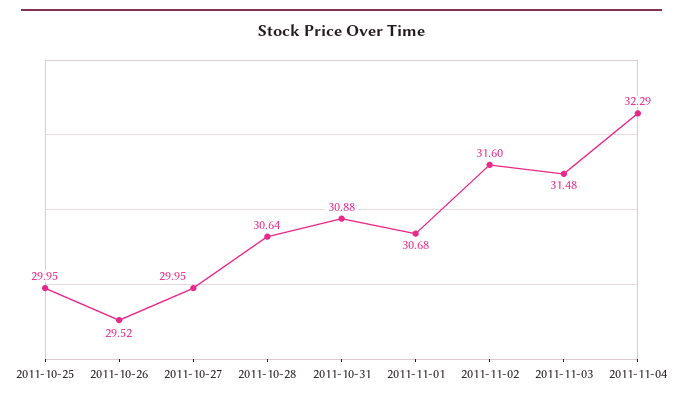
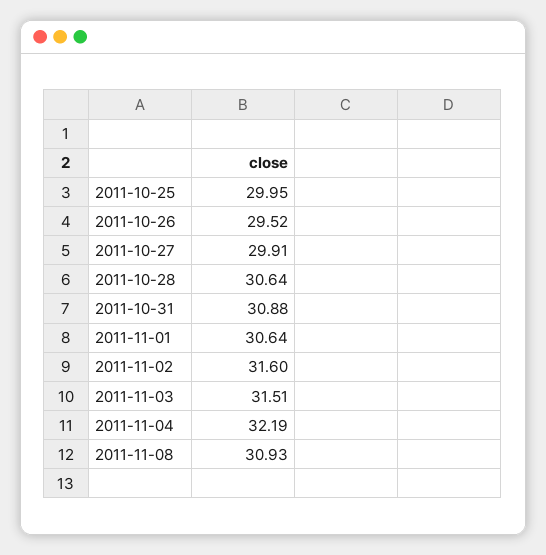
2011-10-27: 29.95 -> 29.91
2011-11-01: 30.68 -> 30.64
2011-11-03: 31.48 -> 31.51
2011-11-04: 32.29 -> 32.19
2011-11-08: none -> 30.93

